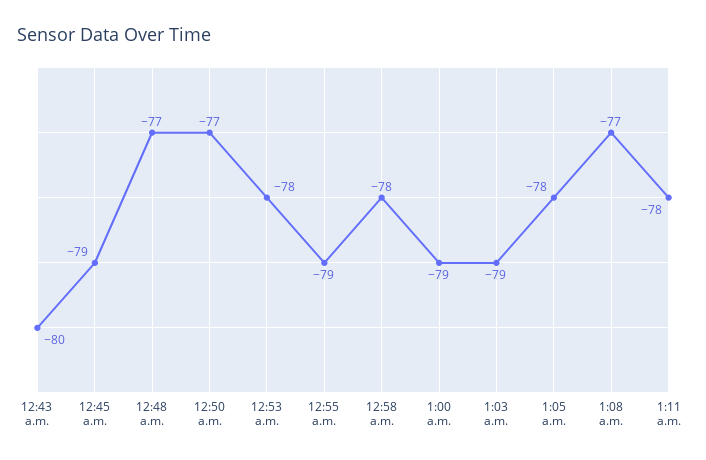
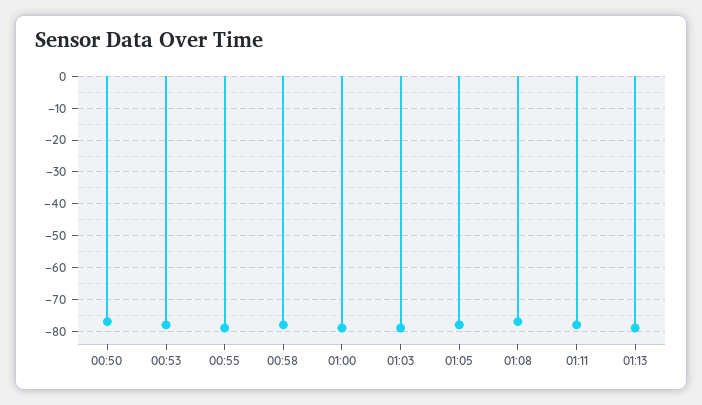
12:43 a.m.: -80 -> none
12:45 a.m.: -79 -> none
12:48 a.m.: -77 -> none
01:13: none -> -80

